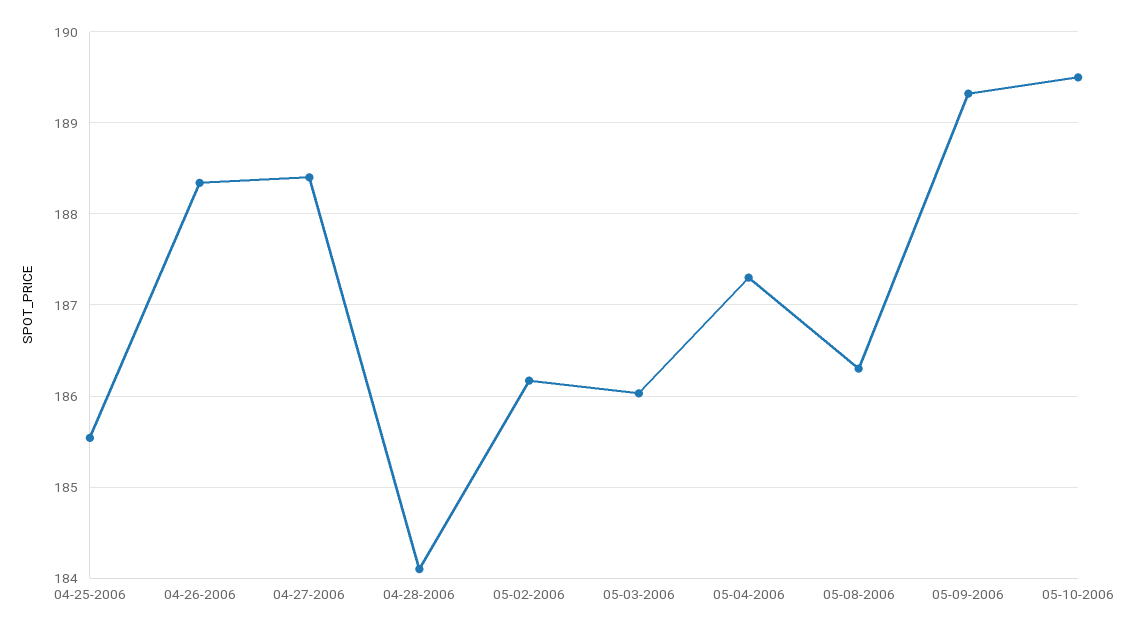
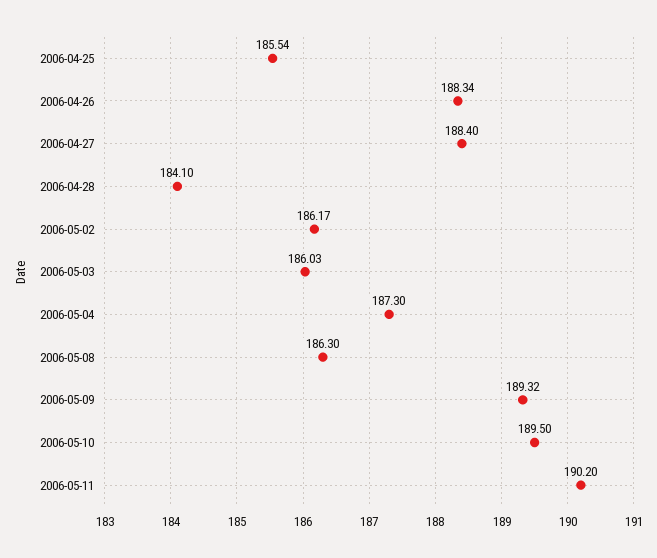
2006-05-11: none -> 190.2

